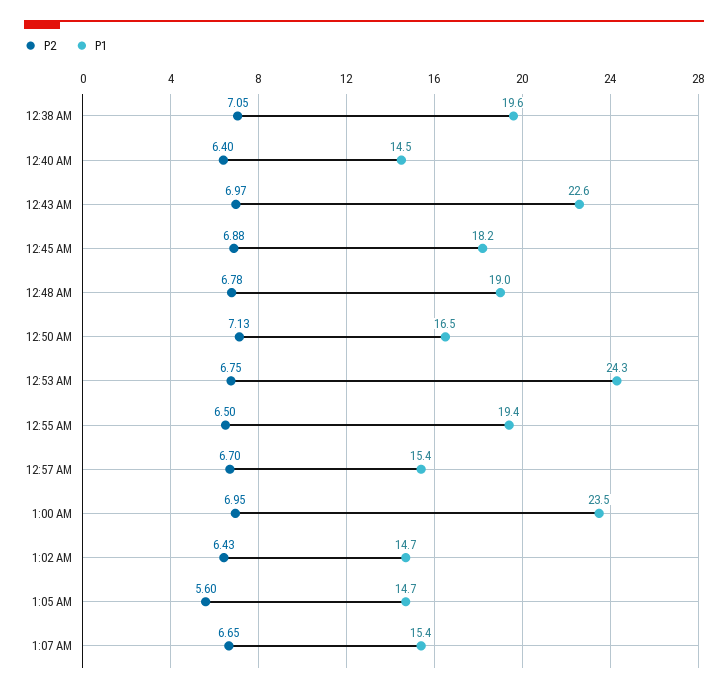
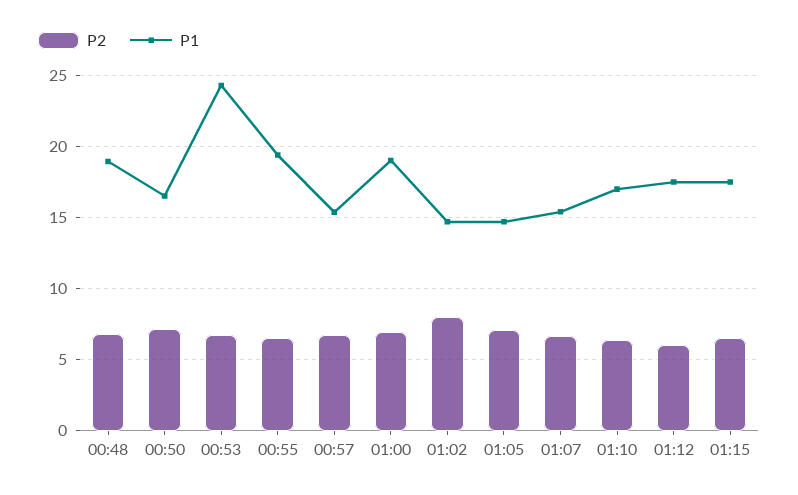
P2, 12:38 AM: 7.05 -> none
P1, 12:38 AM: 19.6 -> none
P2, 12:40 AM: 6.4 -> none
P1, 12:40 AM: 14.5 -> none
P2, 12:43 AM: 6.97 -> none
P1, 12:43 AM: 22.6 -> none
P2, 12:45 AM: 6.88 -> none
P1, 12:45 AM: 18.2 -> none
P1, 1:00 AM: 23.5 -> 19
P2, 1:02 AM: 6.43 -> 8
P2, 1:05 AM: 5.6 -> 7
P2, 01:10: none -> 6.5
P1, 01:10: none -> 17
P2, 01:12: none -> 6
P1, 01:12: none -> 17.5
P2, 01:15: none -> 6.5
P1, 01:15: none -> 17.5

